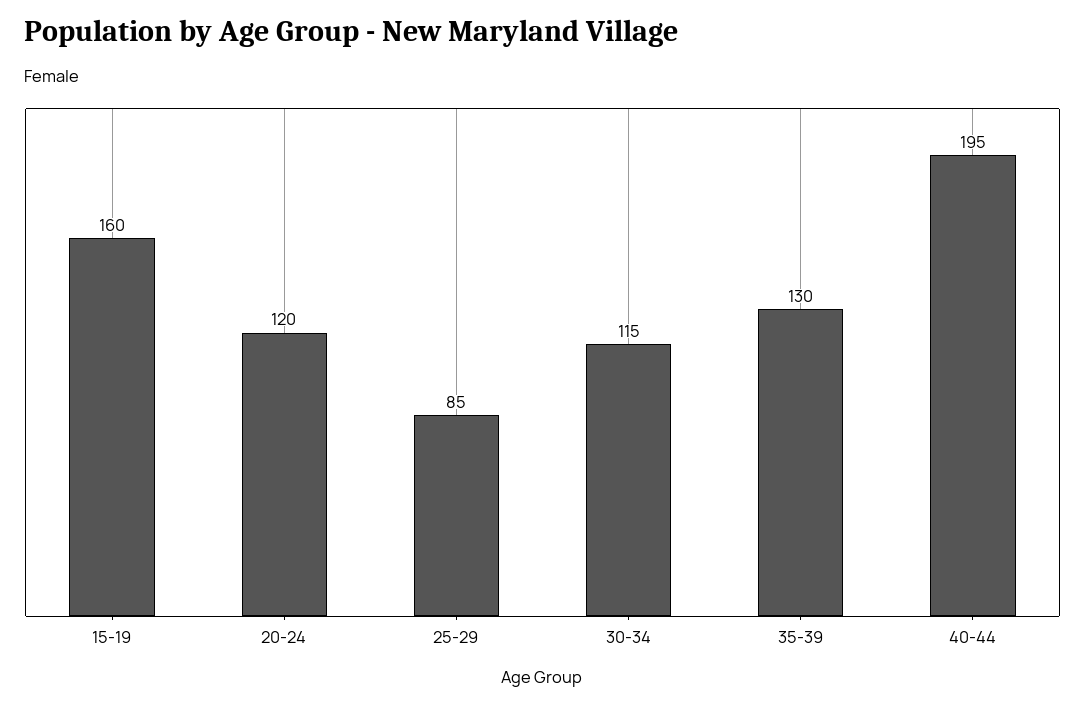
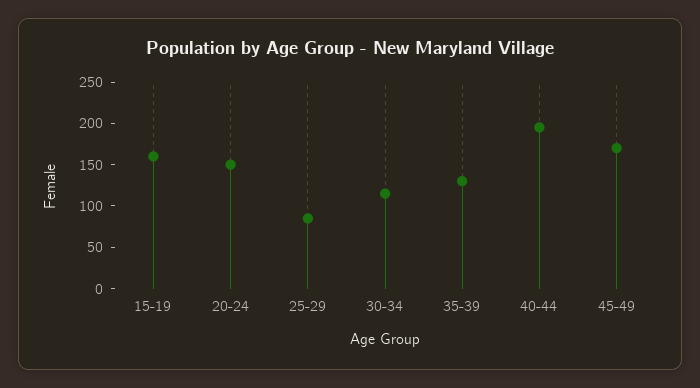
20-24: 120 -> 150
45-49: none -> 170

